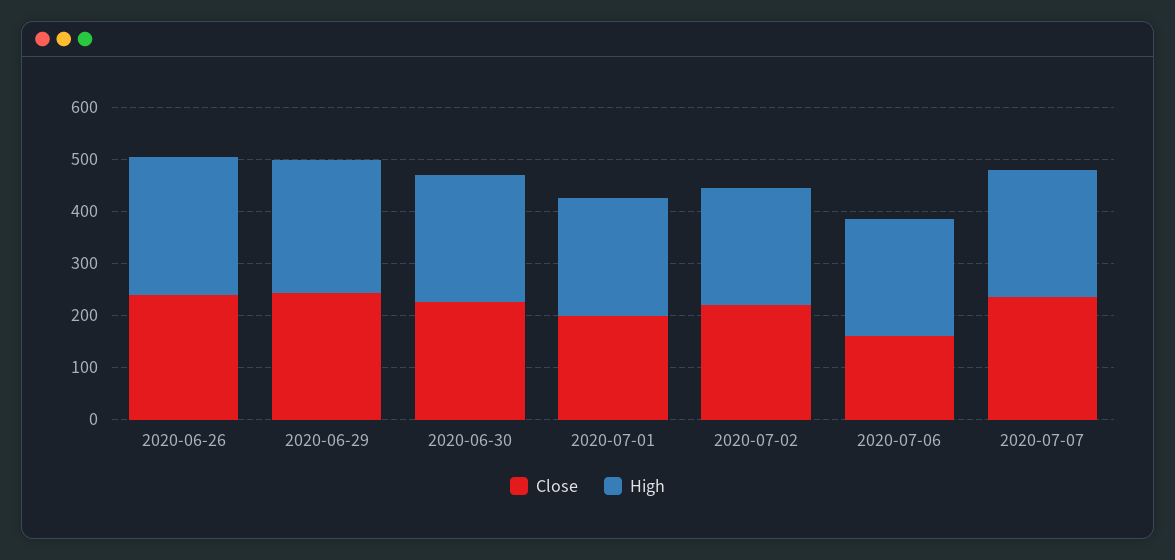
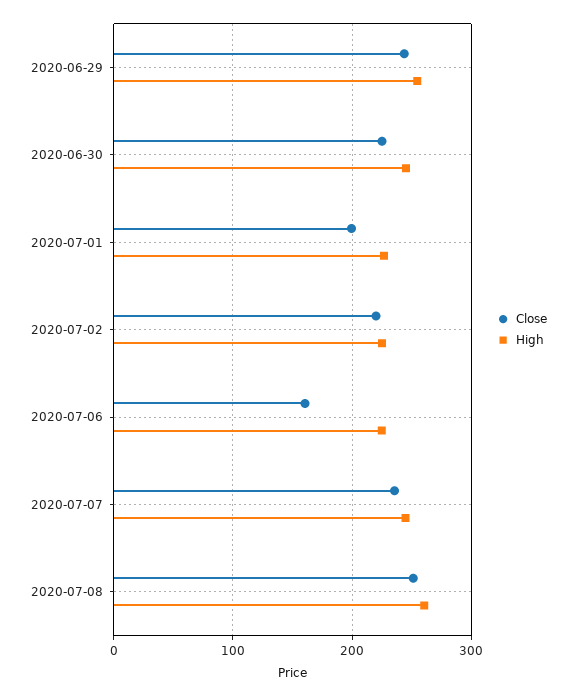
Close, 2020-06-26: 240 -> none
High, 2020-06-26: 260 -> none
Close, 2020-07-08: none -> 250
High, 2020-07-08: none -> 260

